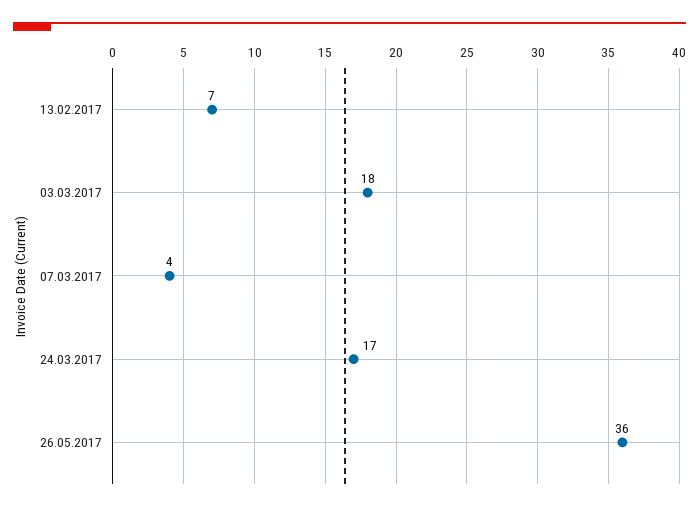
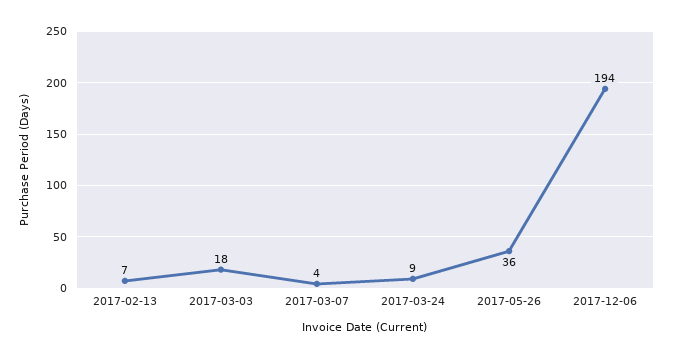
24.03.2017: 17 -> 9
2017-12-06: none -> 194

